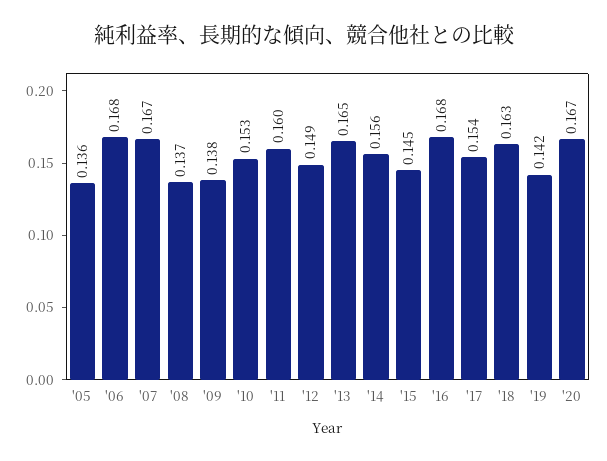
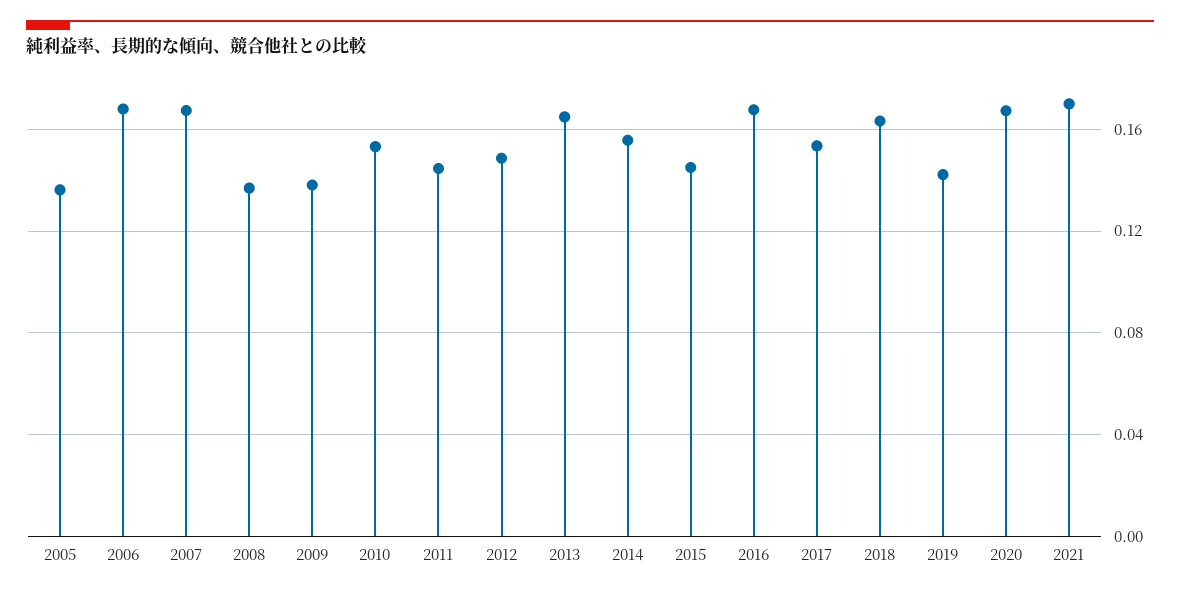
'11: 0.16 -> 0.145
2021: none -> 0.17

